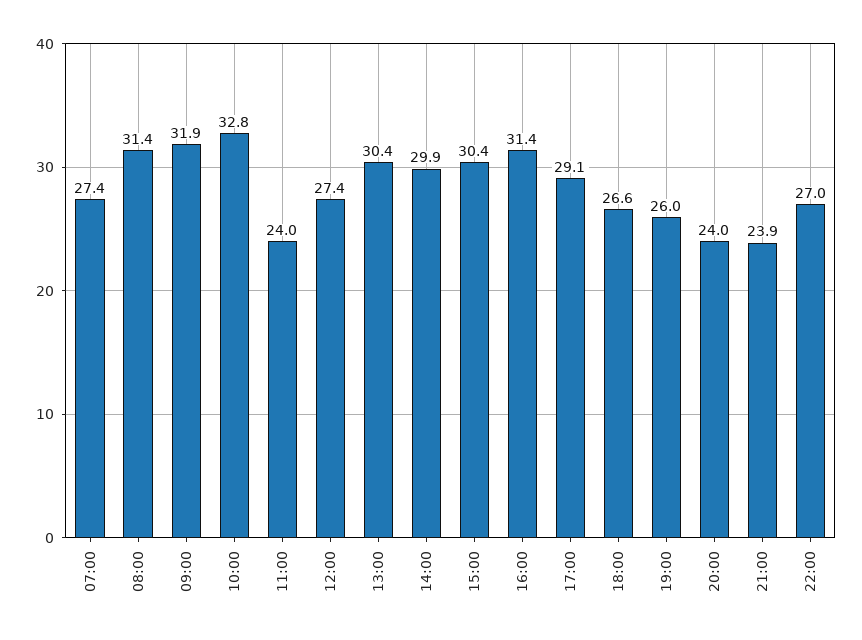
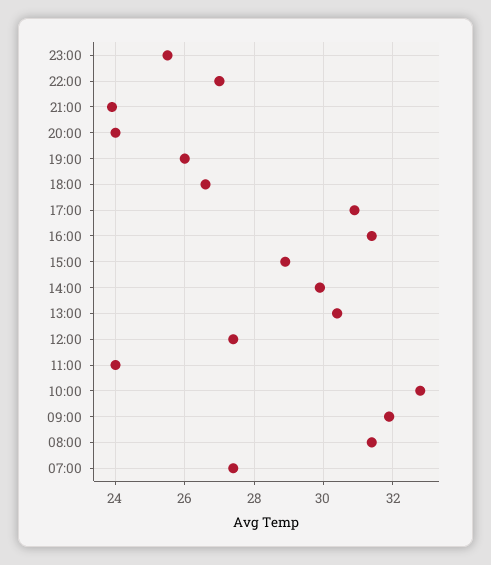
15:00: 30.4 -> 29
17:00: 29.1 -> 31
23:00: none -> 25.5

